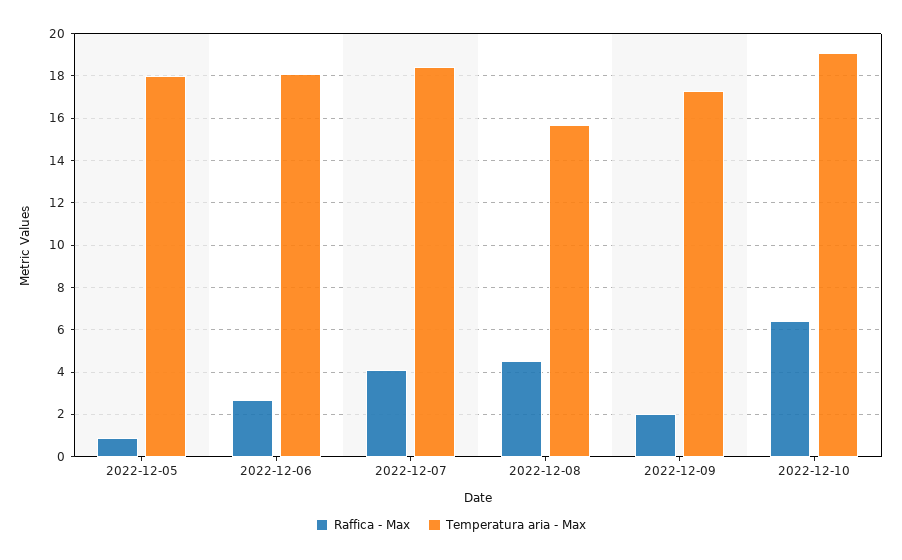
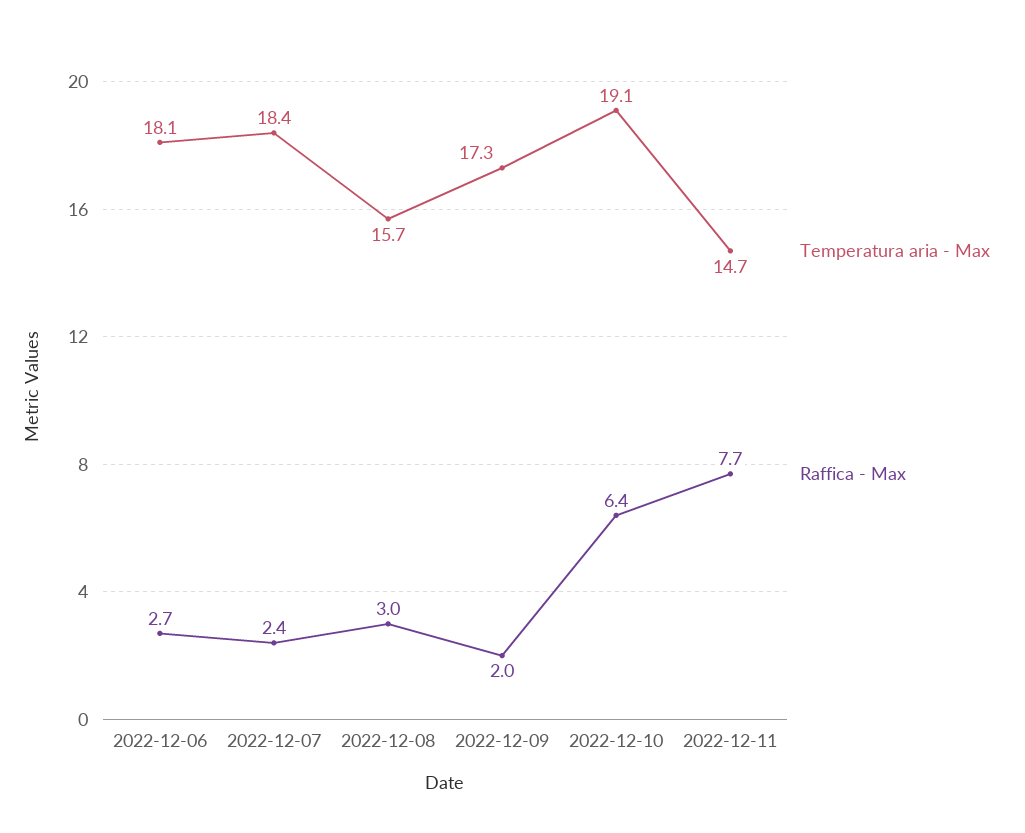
Raffica - Max, 2022-12-05: 1 -> none
Temperatura aria - Max, 2022-12-05: 18 -> none
Raffica - Max, 2022-12-07: 4 -> 2.4
Raffica - Max, 2022-12-08: 4.5 -> 3
Temperatura aria - Max, 2022-12-11: none -> 14.7
Raffica - Max, 2022-12-11: none -> 7.7

